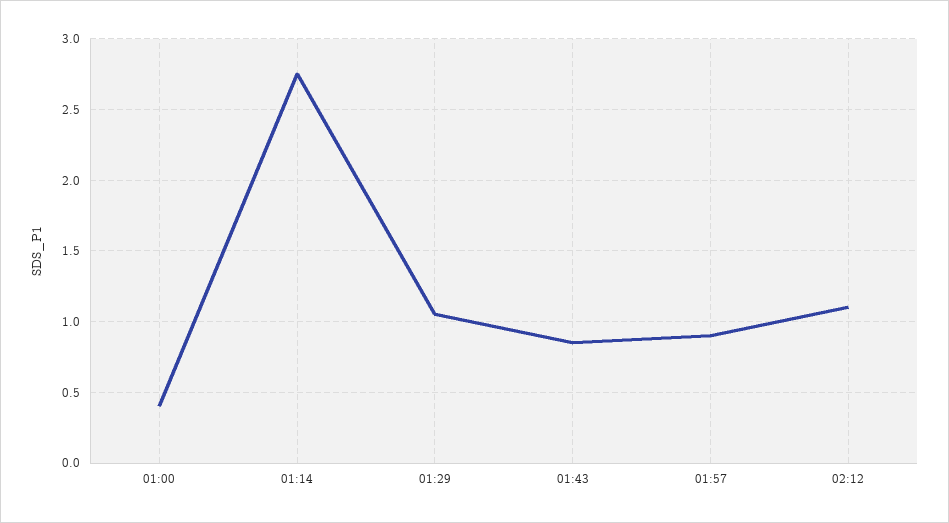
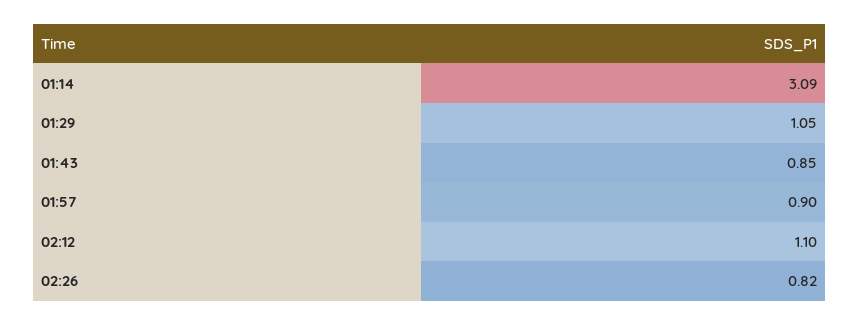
01:00: 0.4 -> none
01:14: 2.75 -> 3.09
02:26: none -> 0.82

